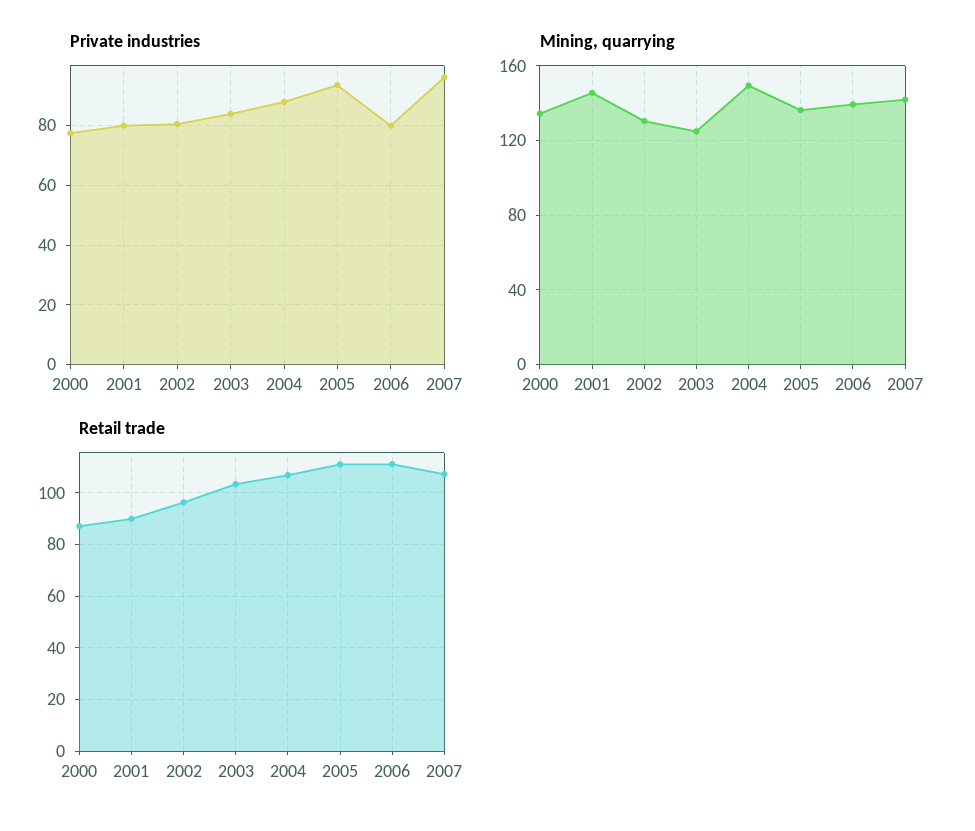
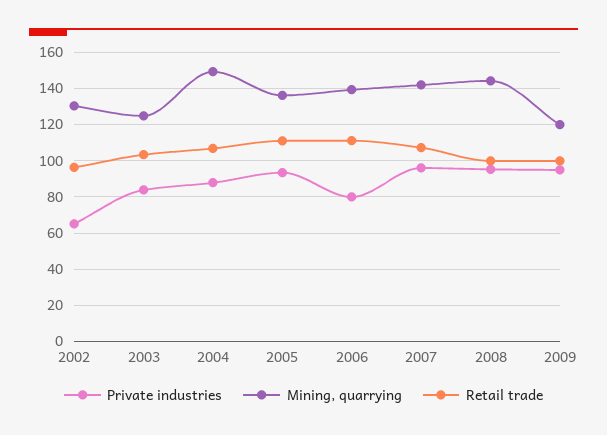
Private industries, 2000: 77.5 -> none
Private industries, 2001: 80 -> none
Private industries, 2002: 80 -> 65
Mining, quarrying, 2000: 135 -> none
Mining, quarrying, 2001: 145 -> none
Retail trade, 2000: 87.5 -> none
Retail trade, 2001: 90 -> none
Private industries, 2008: none -> 95
Mining, quarrying, 2008: none -> 145
Retail trade, 2008: none -> 100
Private industries, 2009: none -> 95
Mining, quarrying, 2009: none -> 120
Retail trade, 2009: none -> 100

